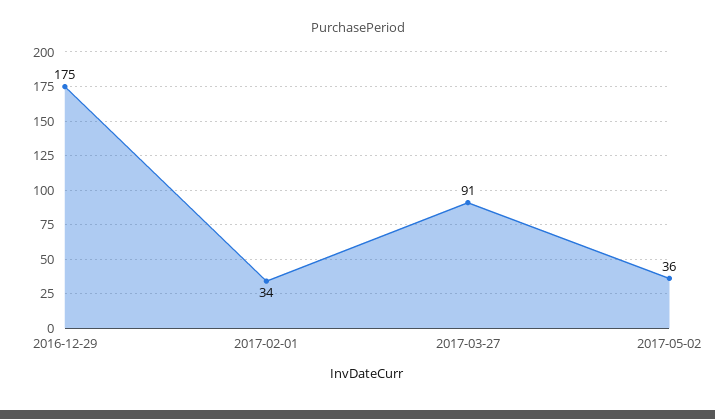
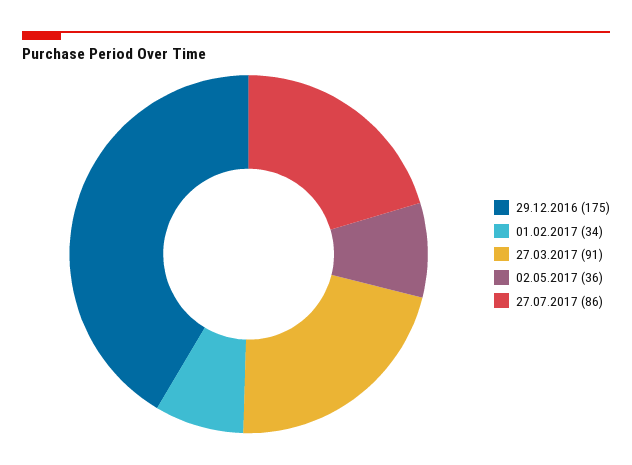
27.07.2017: none -> 86

